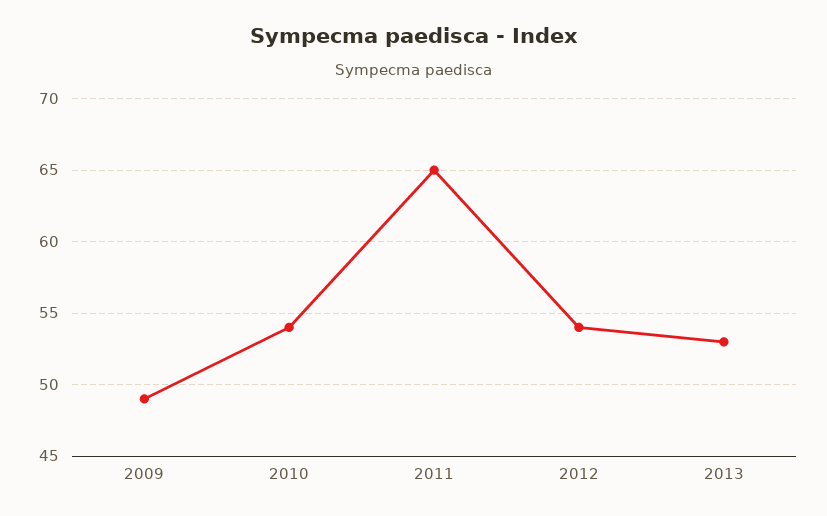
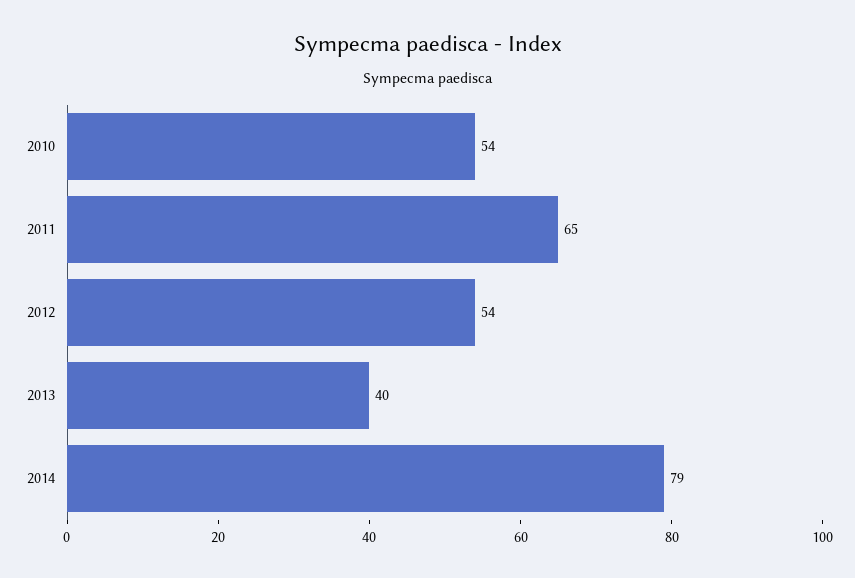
2009: 49 -> none
2013: 53 -> 40
2014: none -> 79

